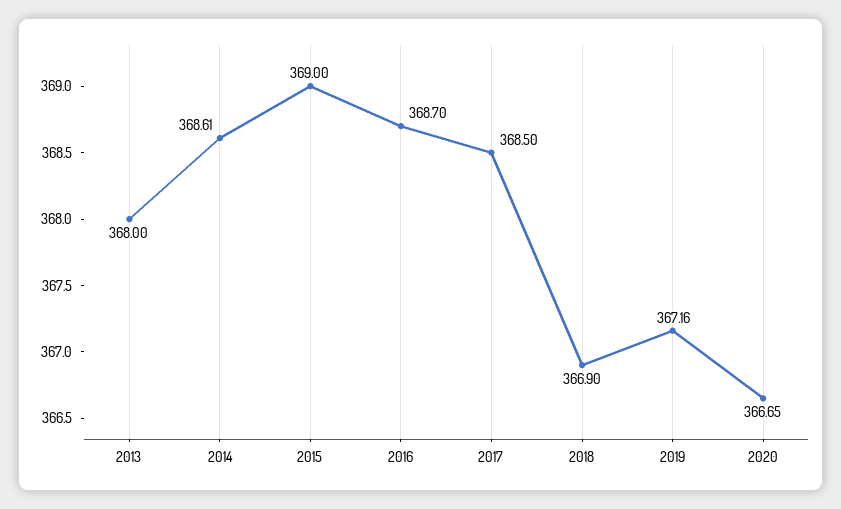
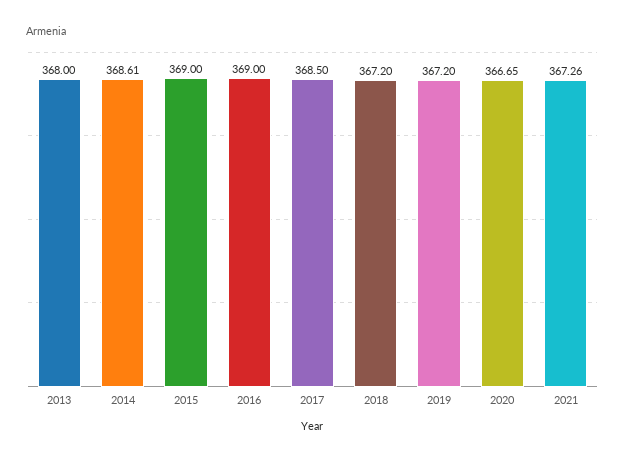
2016: 368.7 -> 369
2018: 366.9 -> 367.2
2019: 367.16 -> 367.2
2021: none -> 367.26

